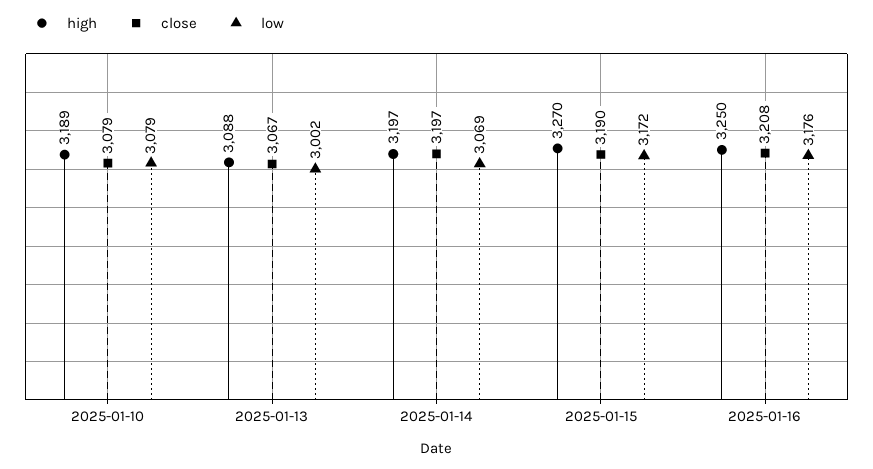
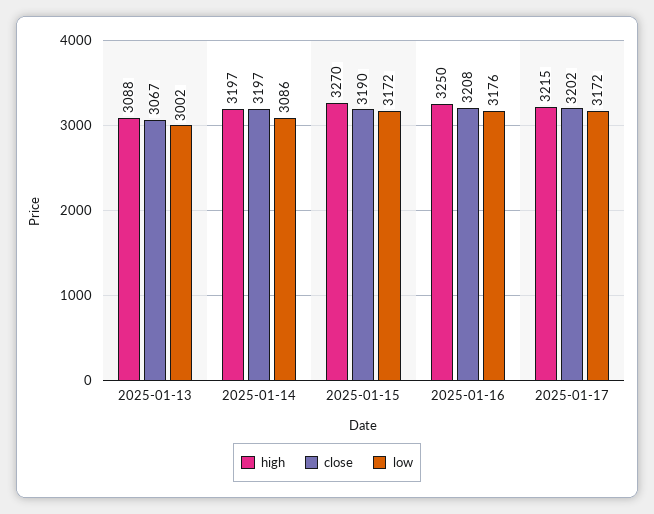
high, 2025-01-10: 3189 -> none
close, 2025-01-10: 3079 -> none
low, 2025-01-10: 3079 -> none
low, 2025-01-14: 3069 -> 3086
high, 2025-01-17: none -> 3215
close, 2025-01-17: none -> 3202
low, 2025-01-17: none -> 3172

